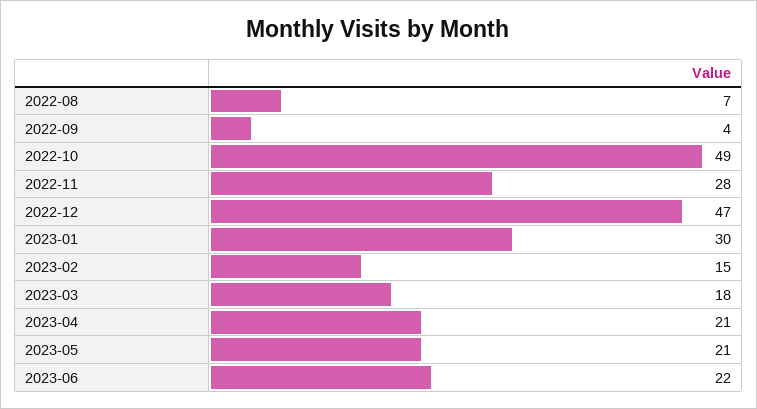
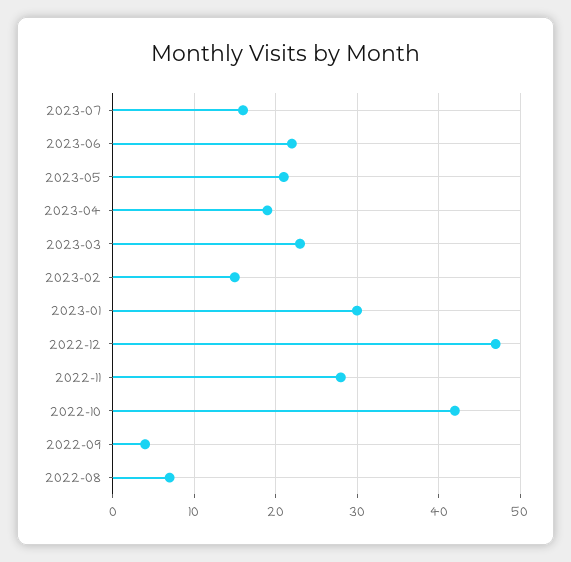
2022-10: 49 -> 42
2023-03: 18 -> 23
2023-04: 21 -> 19
2023-07: none -> 16

